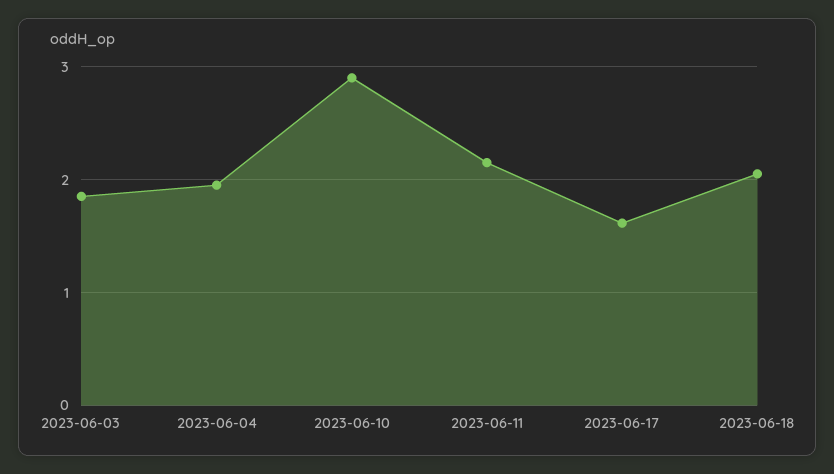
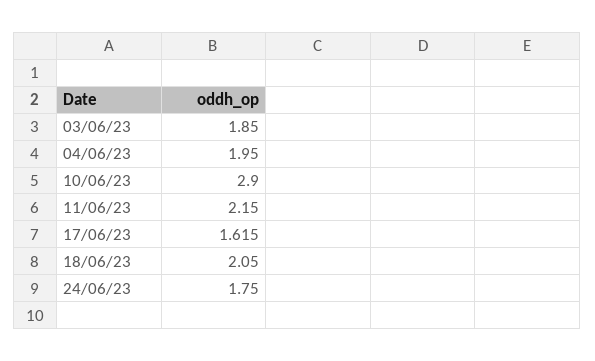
24/06/23: none -> 1.75

